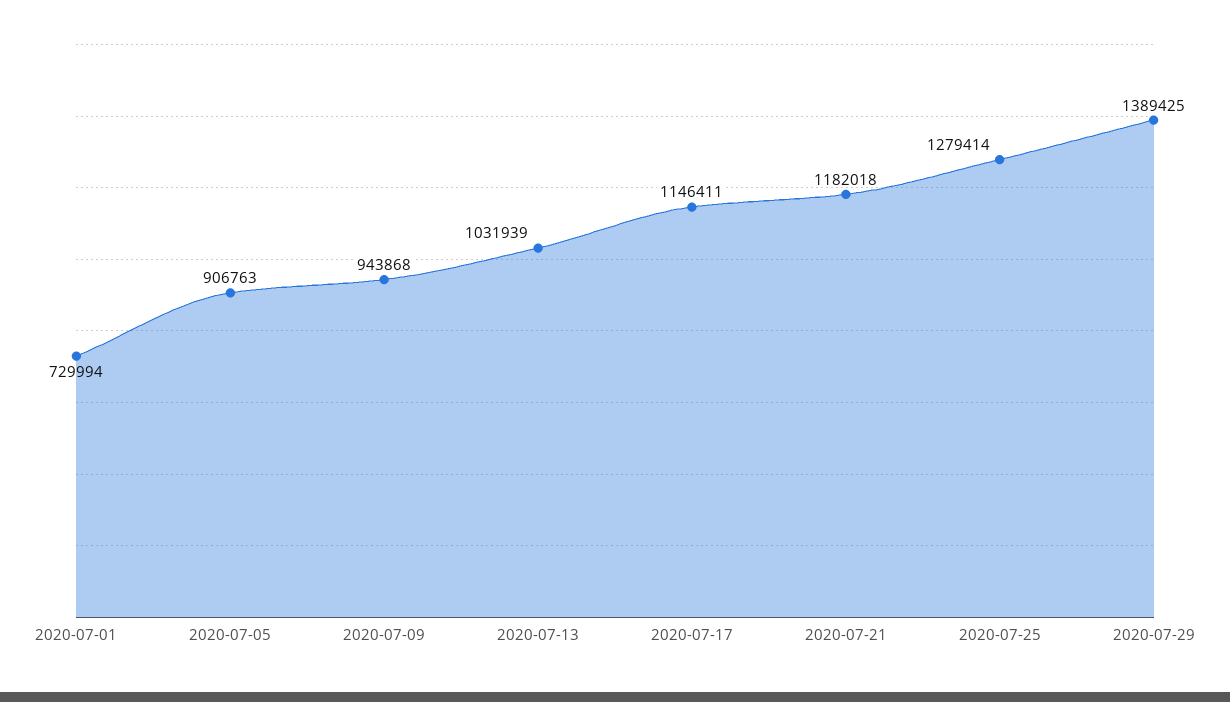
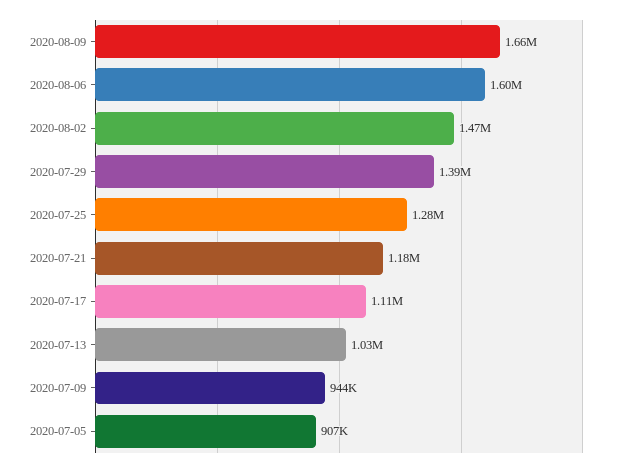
2020-07-01: 729994 -> none
2020-07-17: 1146411 -> 1110000
2020-08-09: none -> 1660000
2020-08-06: none -> 1600000
2020-08-02: none -> 1470000

